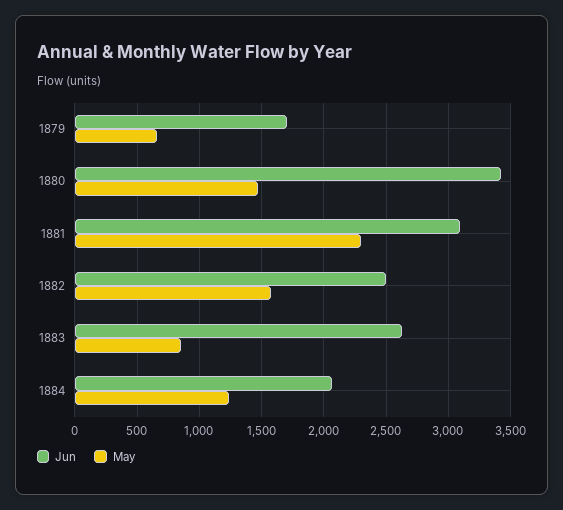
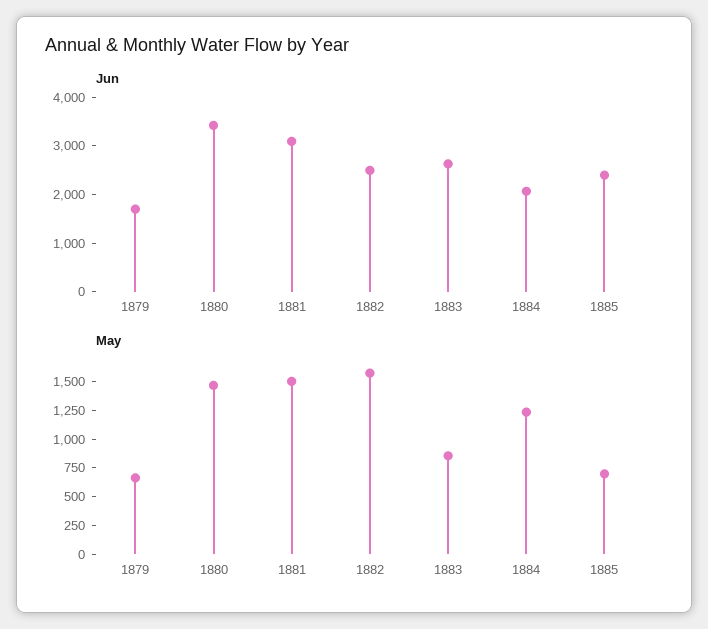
May, 1881: 2300 -> 1500
Jun, 1885: none -> 2400
May, 1885: none -> 750

